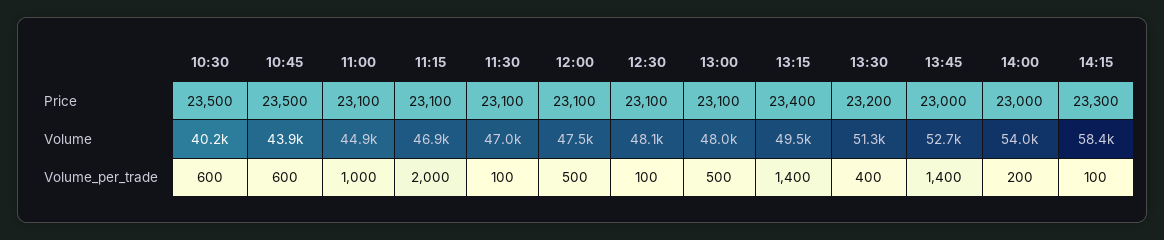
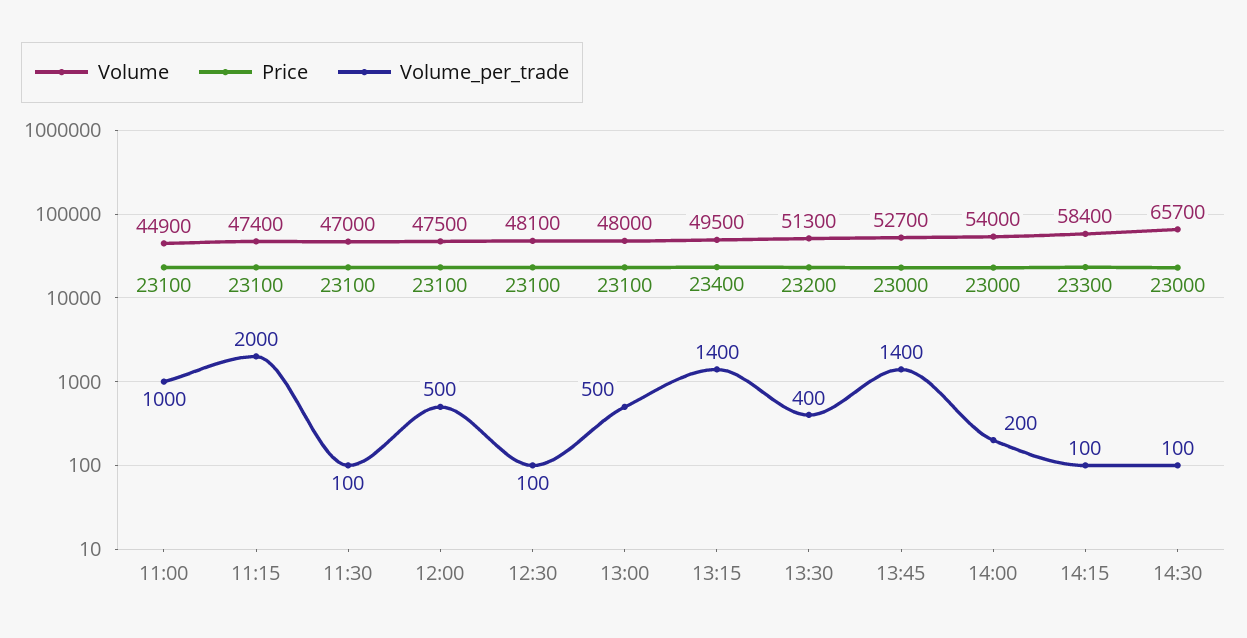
Price, 10:30: 23500 -> none
Price, 10:45: 23500 -> none
Volume, 10:30: 40200 -> none
Volume, 10:45: 43900 -> none
Volume, 11:15: 46900 -> 47400
Volume_per_trade, 10:30: 600 -> none
Volume_per_trade, 10:45: 600 -> none
Volume, 14:30: none -> 65700
Price, 14:30: none -> 23000
Volume_per_trade, 14:30: none -> 100

